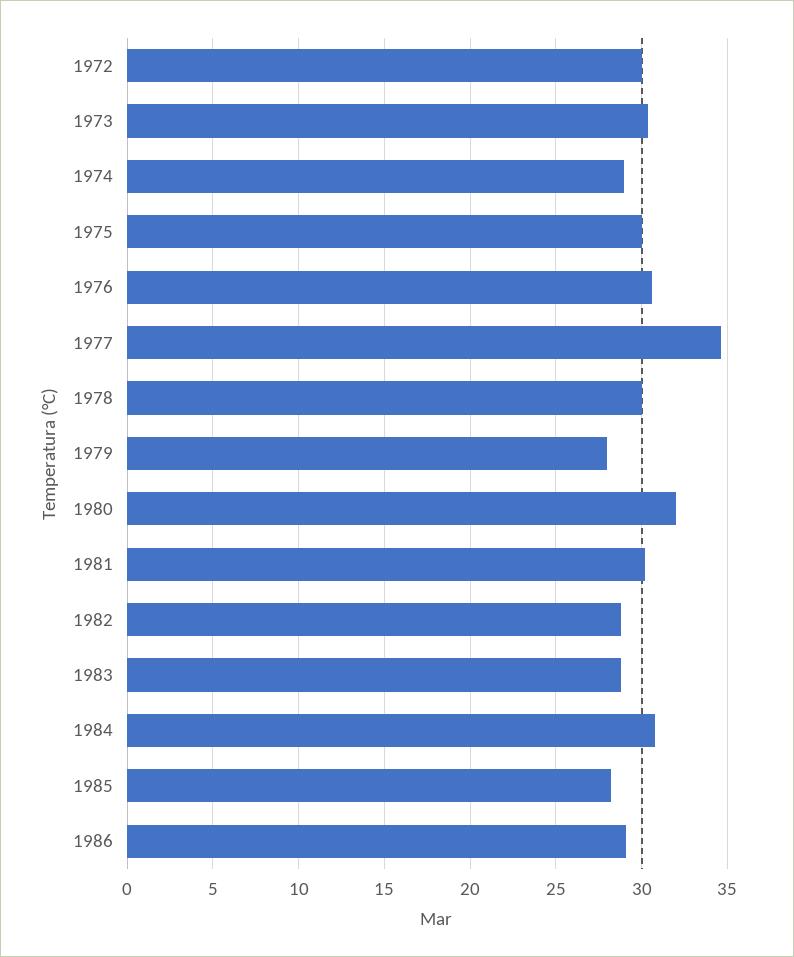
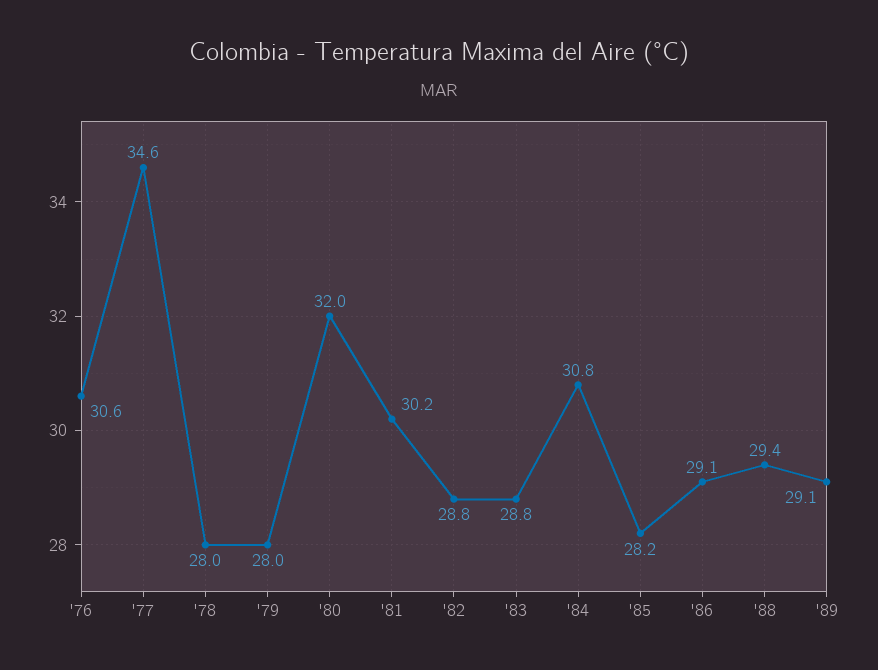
1972: 30 -> none
1973: 30.5 -> none
1974: 29 -> none
1975: 30 -> none
1978: 30 -> 28
'88: none -> 29.4
'89: none -> 29.1

